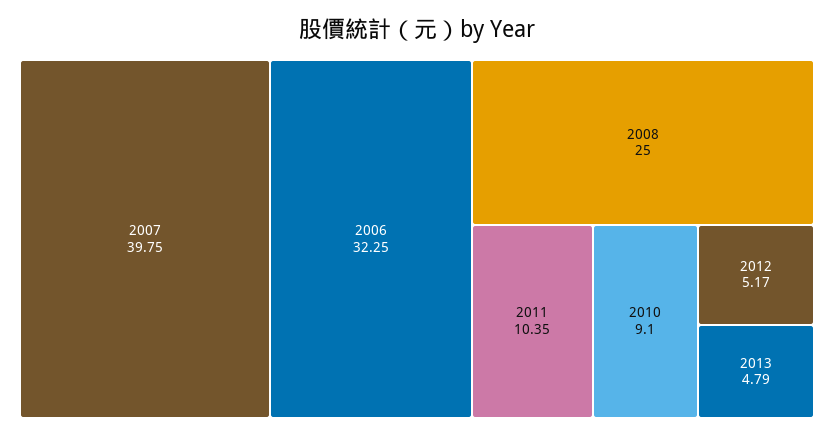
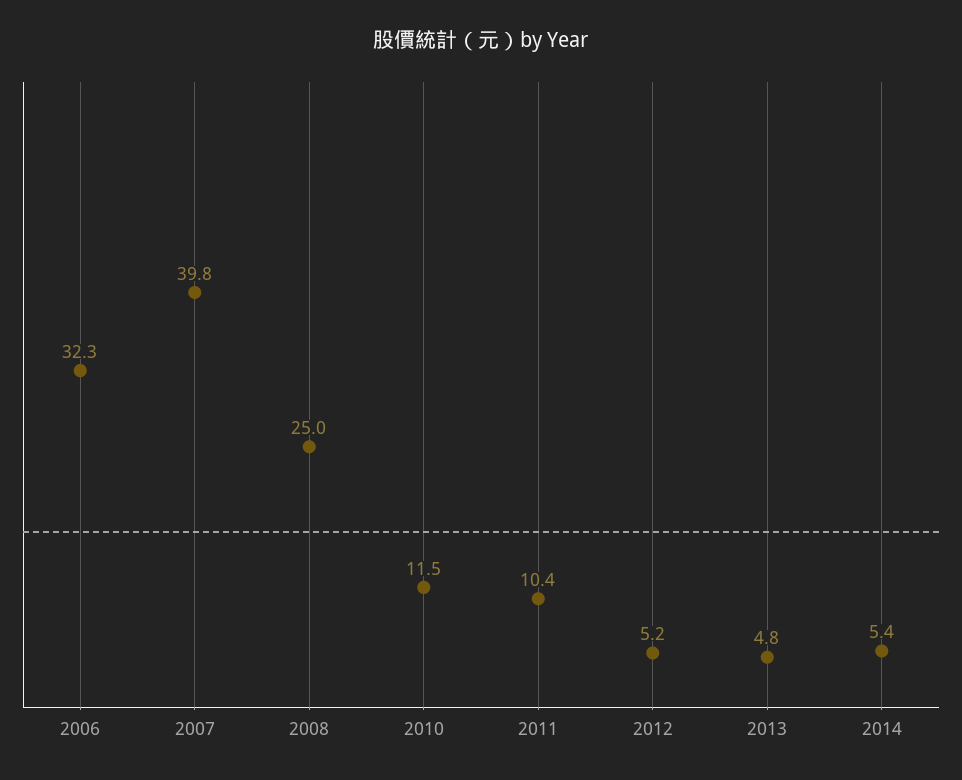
2010: 9.1 -> 11.5
2014: none -> 5.4

